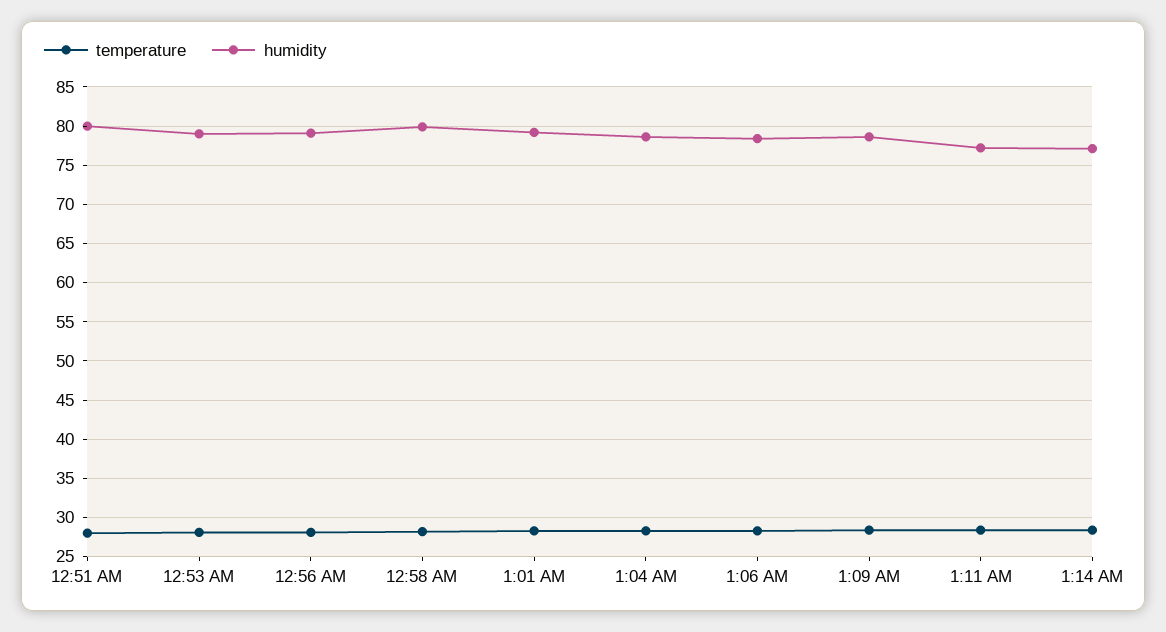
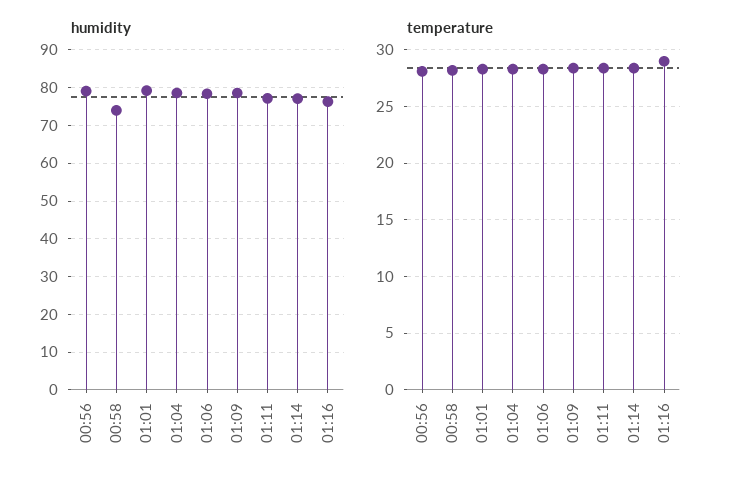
temperature, 12:51 AM: 28 -> none
humidity, 12:51 AM: 80 -> none
temperature, 12:53 AM: 28 -> none
humidity, 12:53 AM: 79 -> none
humidity, 12:58 AM: 80 -> 74
humidity, 01:16: none -> 76
temperature, 01:16: none -> 29

